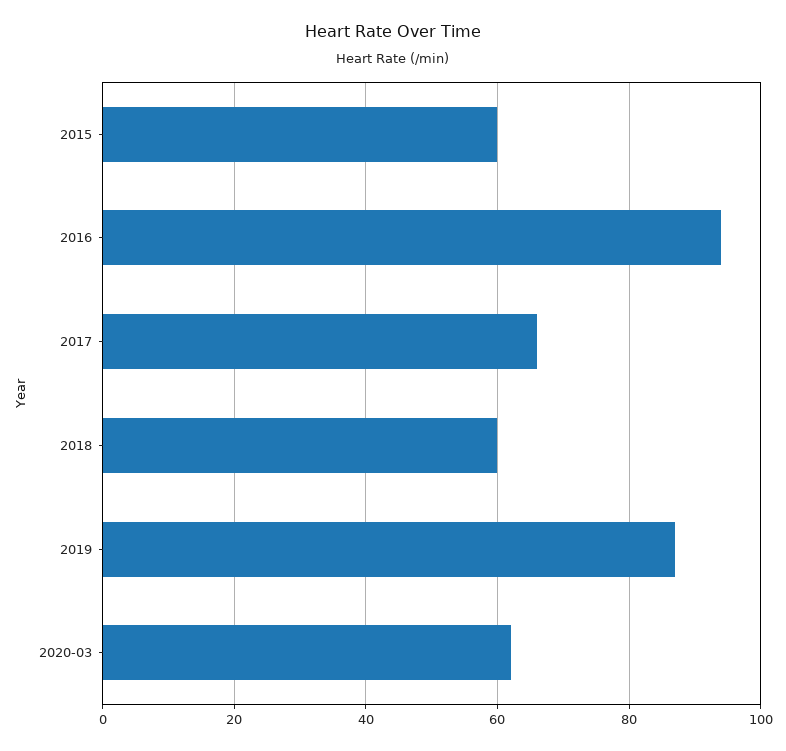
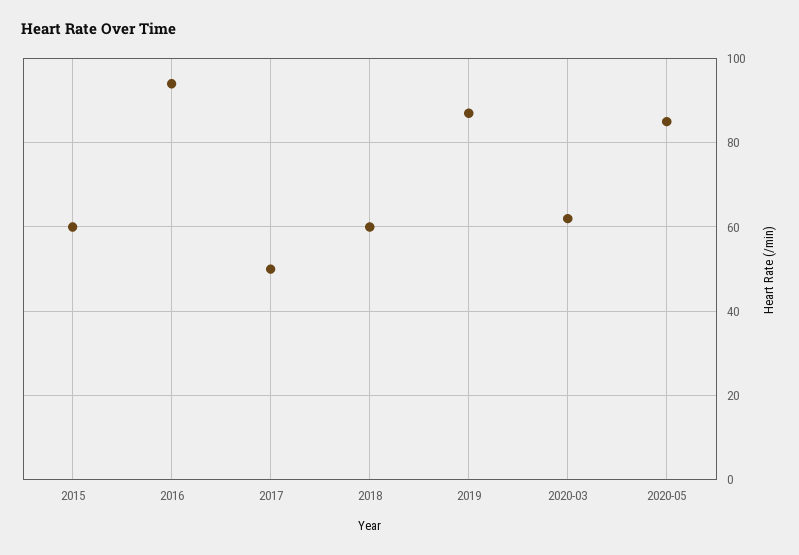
2017: 65 -> 50
2020-05: none -> 85

